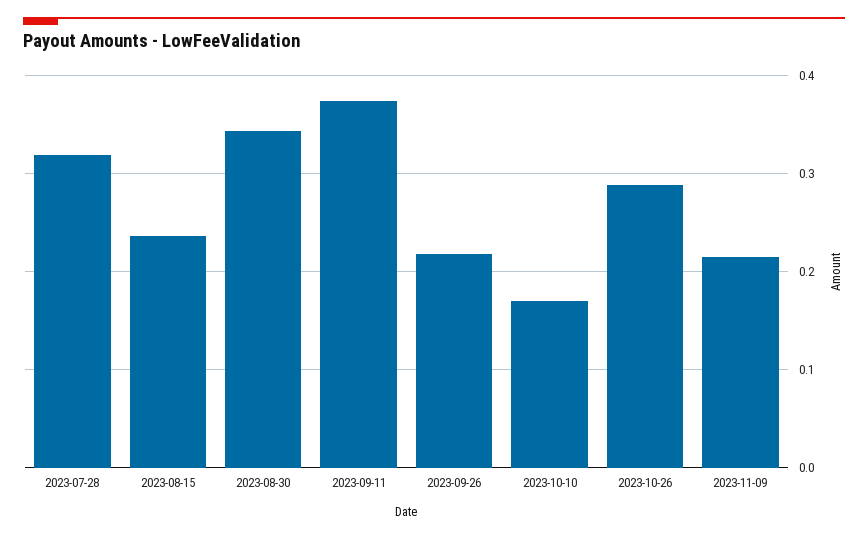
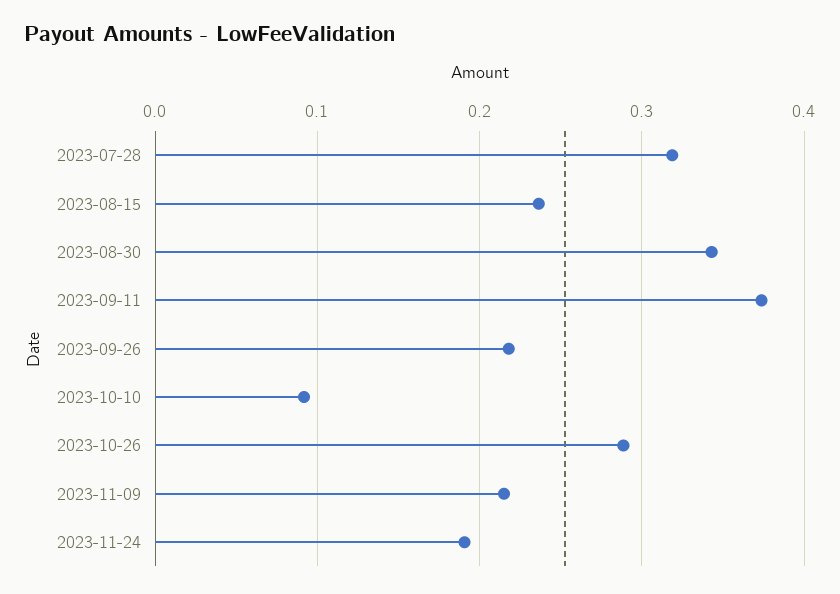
2023-10-10: 0.17 -> 0.09
2023-11-24: none -> 0.19

